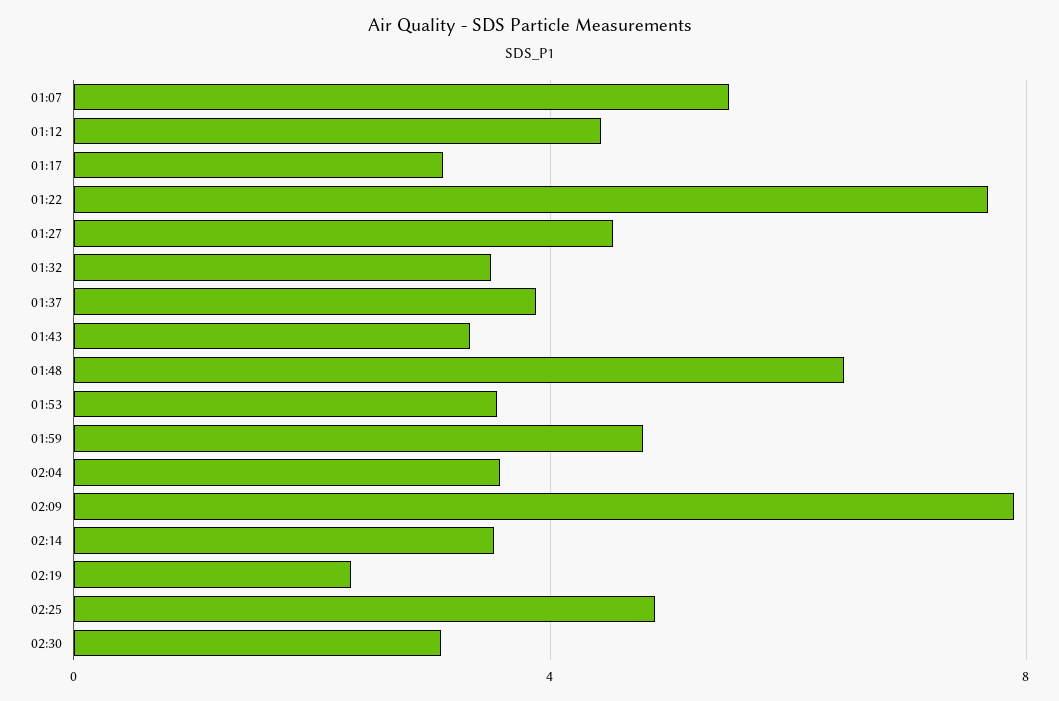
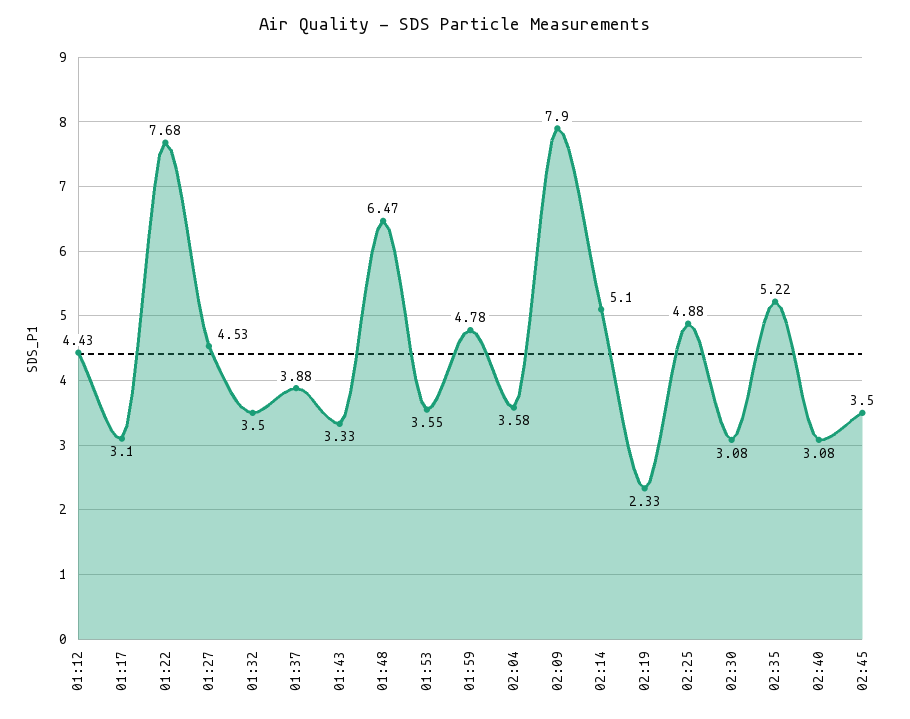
01:07: 5.5 -> none
02:14: 3.5 -> 5.1
02:35: none -> 5.22
02:40: none -> 3.08
02:45: none -> 3.5

